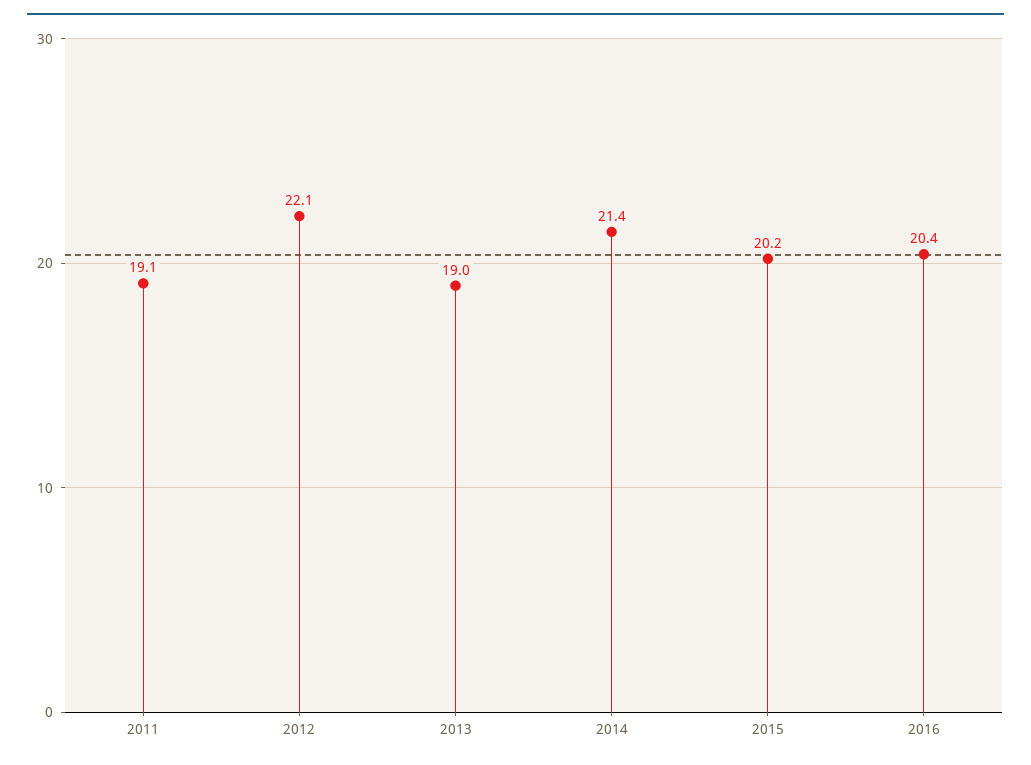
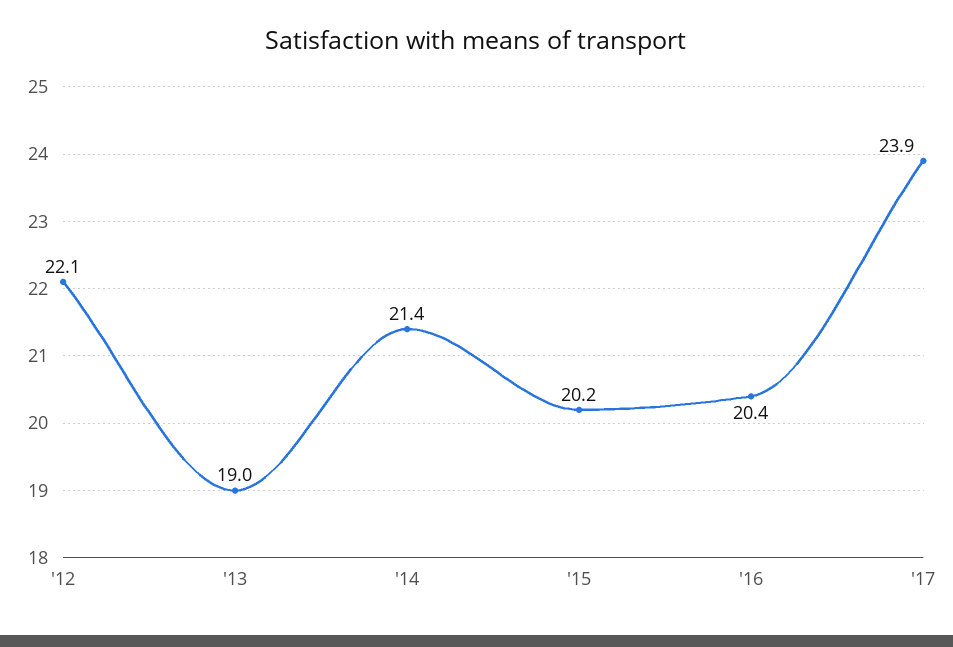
2011: 19.1 -> none
'17: none -> 23.9

